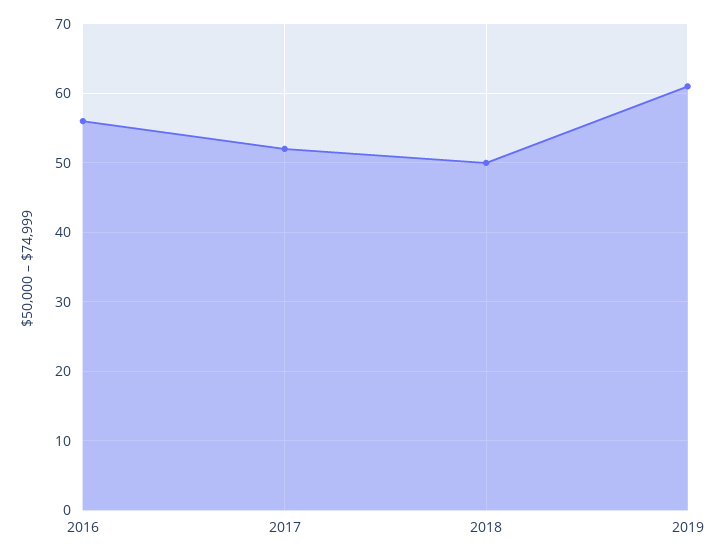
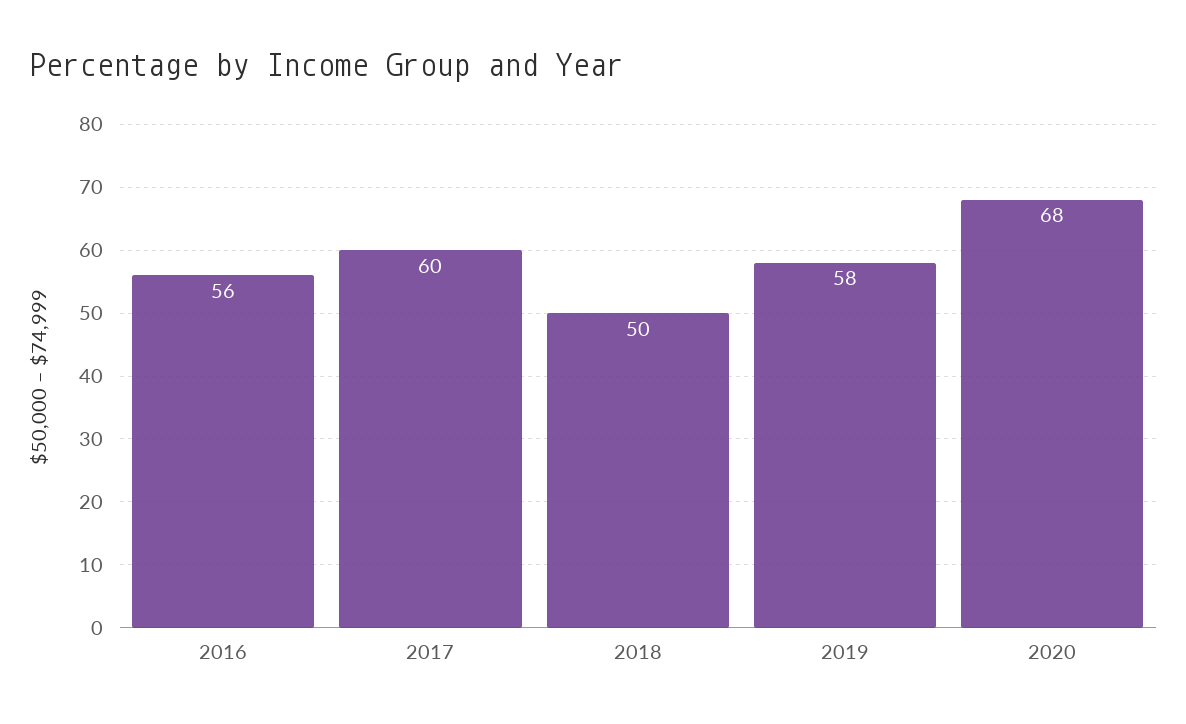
2017: 52 -> 60
2019: 61 -> 58
2020: none -> 68

